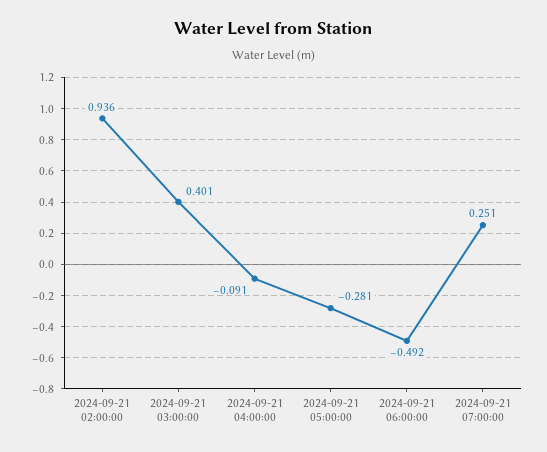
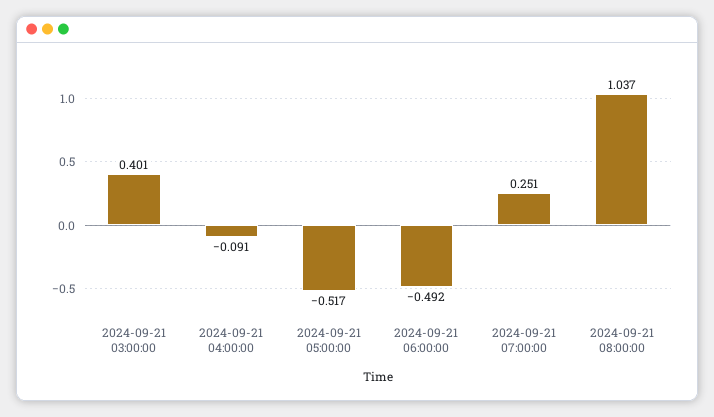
2024-09-21 02:00:00: 0.936 -> none
2024-09-21 05:00:00: -0.281 -> -0.517
2024-09-21 08:00:00: none -> 1.037

